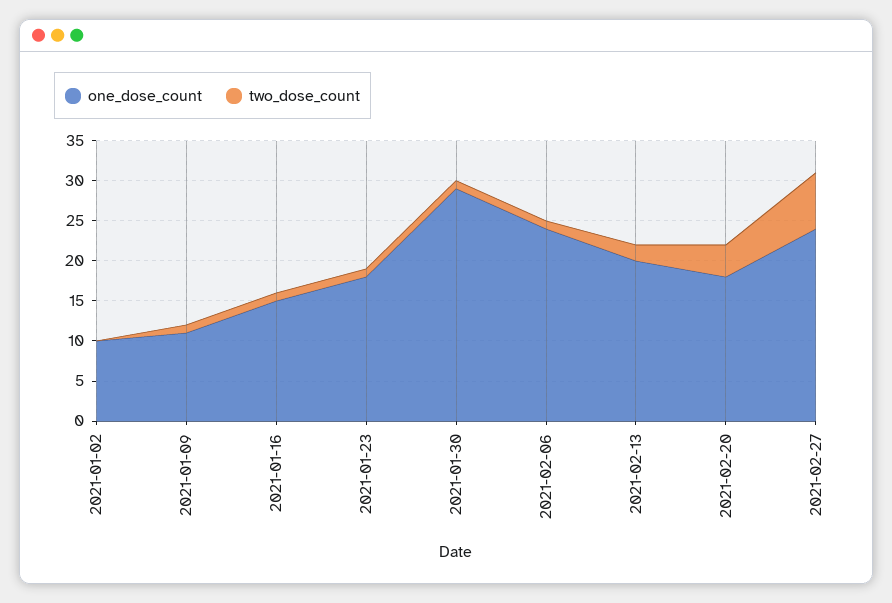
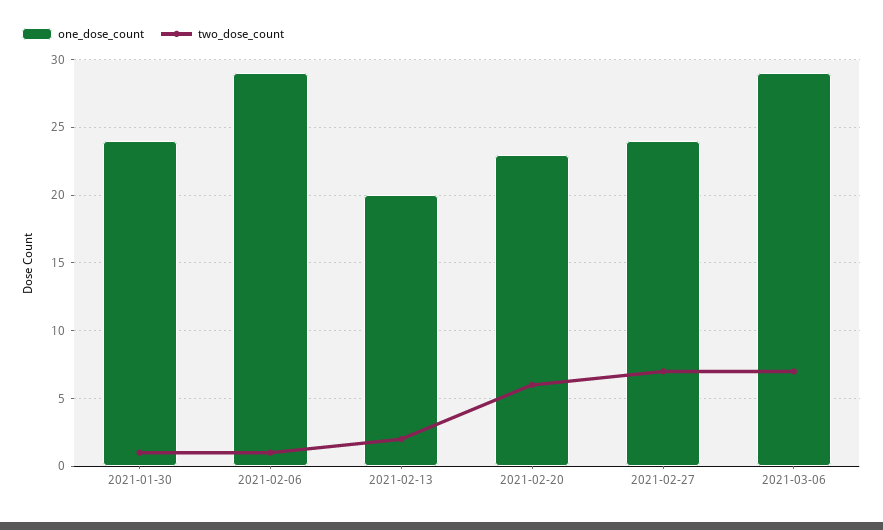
one_dose_count, 2021-01-02: 10 -> none
two_dose_count, 2021-01-02: 0 -> none
one_dose_count, 2021-01-09: 11 -> none
two_dose_count, 2021-01-09: 1 -> none
one_dose_count, 2021-01-16: 15 -> none
two_dose_count, 2021-01-16: 1 -> none
one_dose_count, 2021-01-23: 18 -> none
two_dose_count, 2021-01-23: 1 -> none
one_dose_count, 2021-01-30: 29 -> 24
one_dose_count, 2021-02-06: 24 -> 29
one_dose_count, 2021-02-20: 18 -> 23
two_dose_count, 2021-02-20: 4 -> 6
one_dose_count, 2021-03-06: none -> 29
two_dose_count, 2021-03-06: none -> 7

